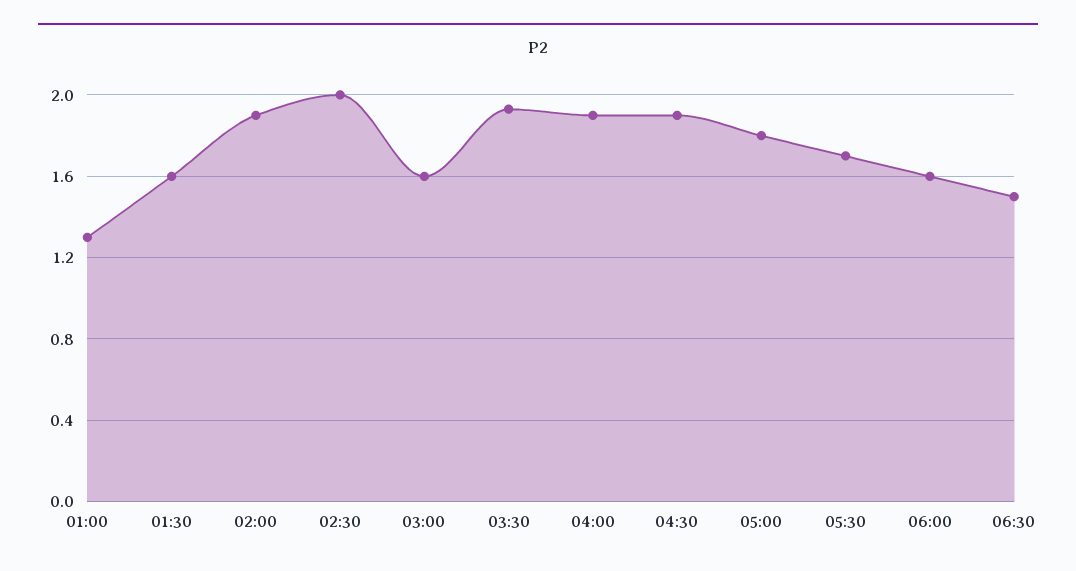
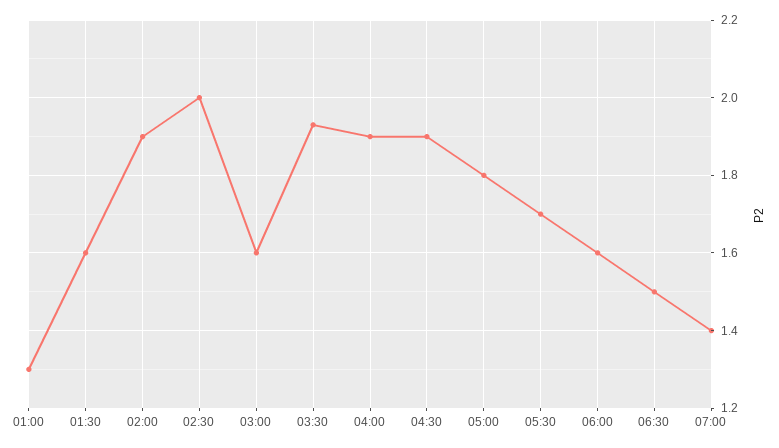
07:00: none -> 1.4

